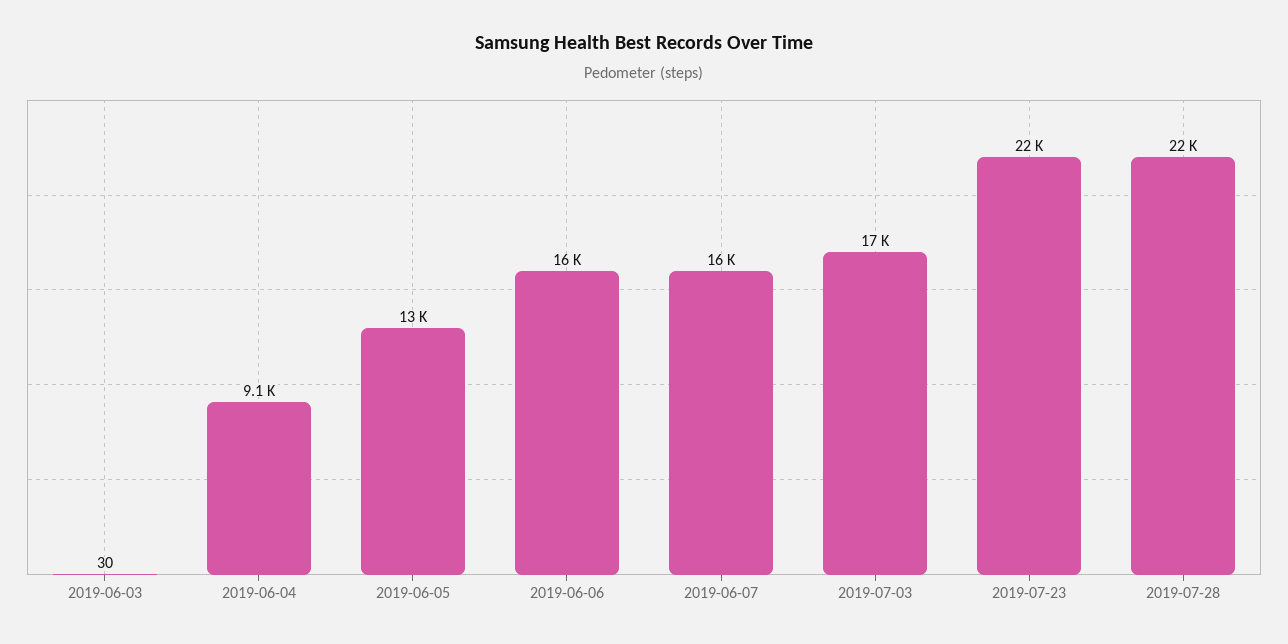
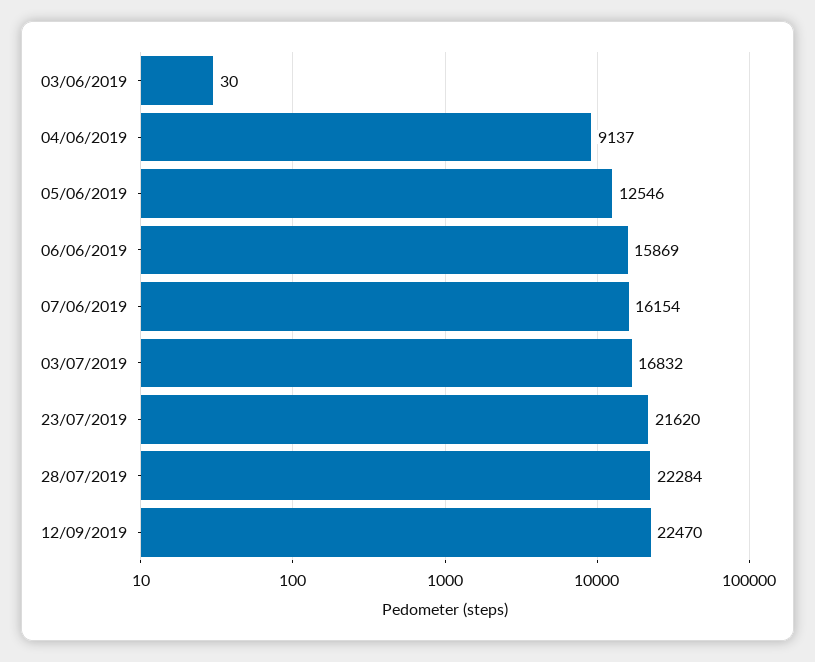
12/09/2019: none -> 22470

